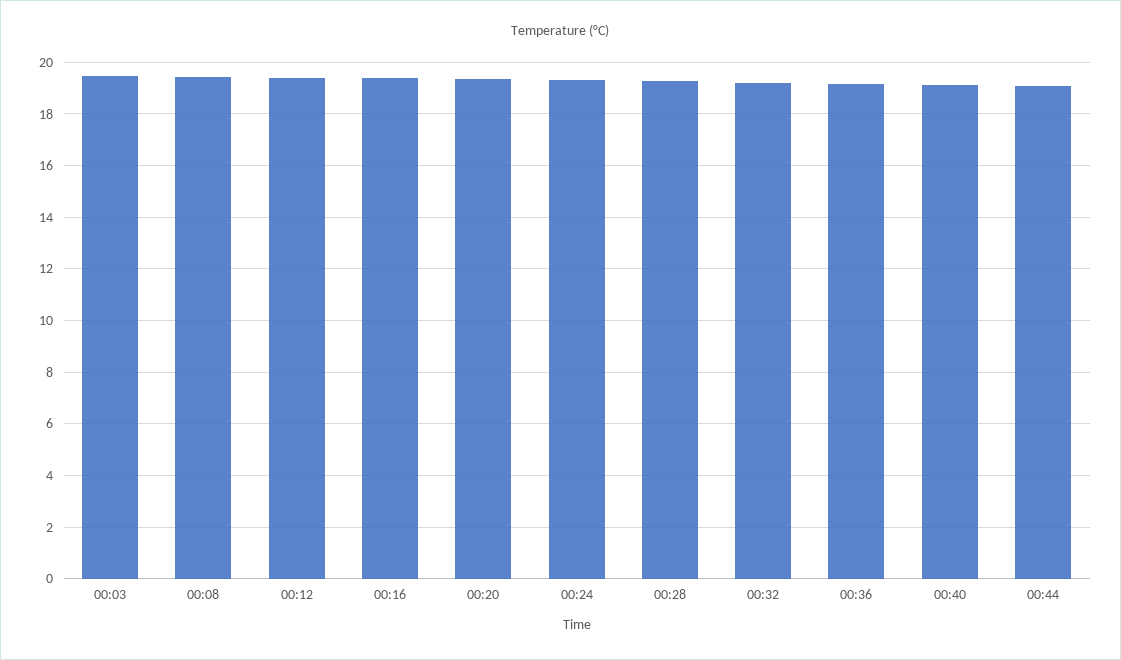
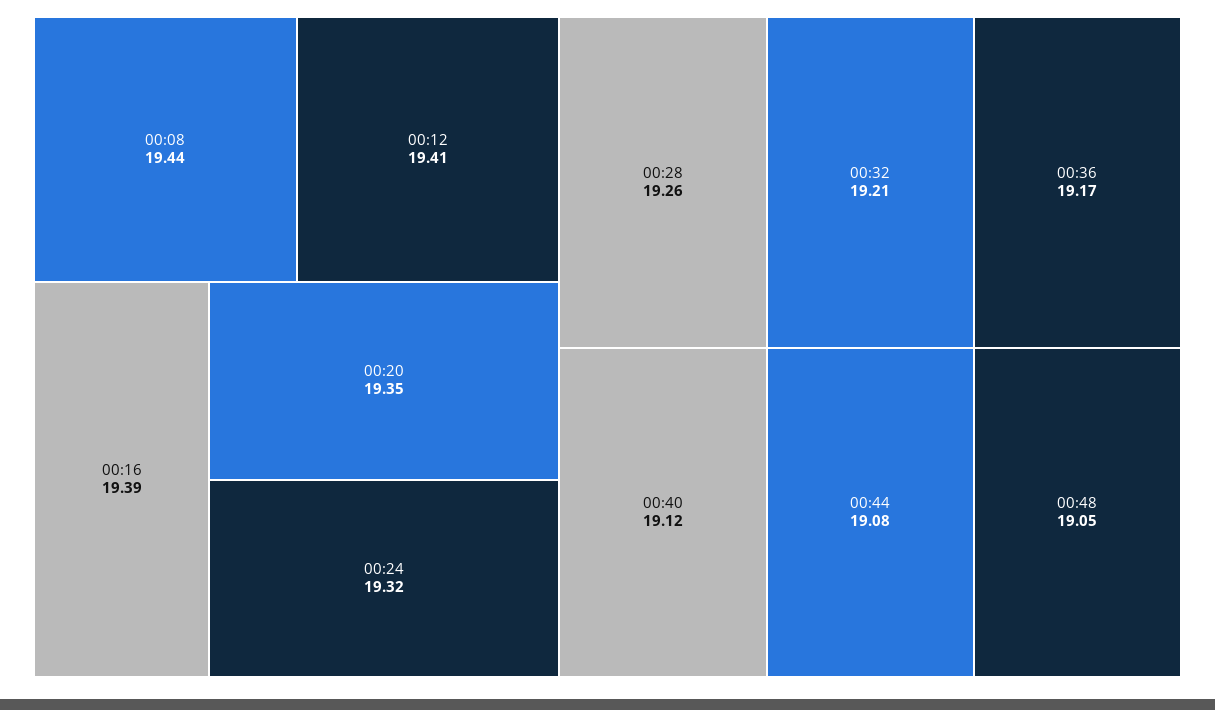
00:03: 19.5 -> none
00:48: none -> 19.05

